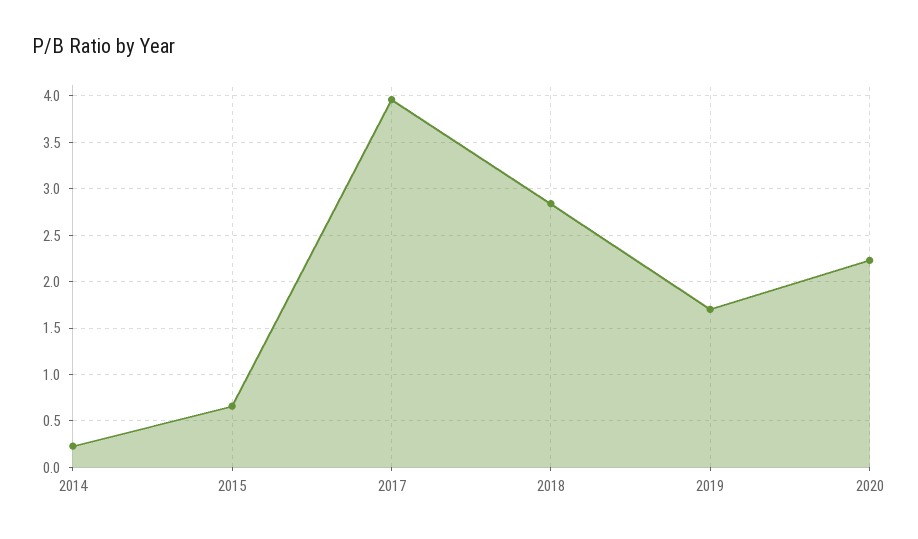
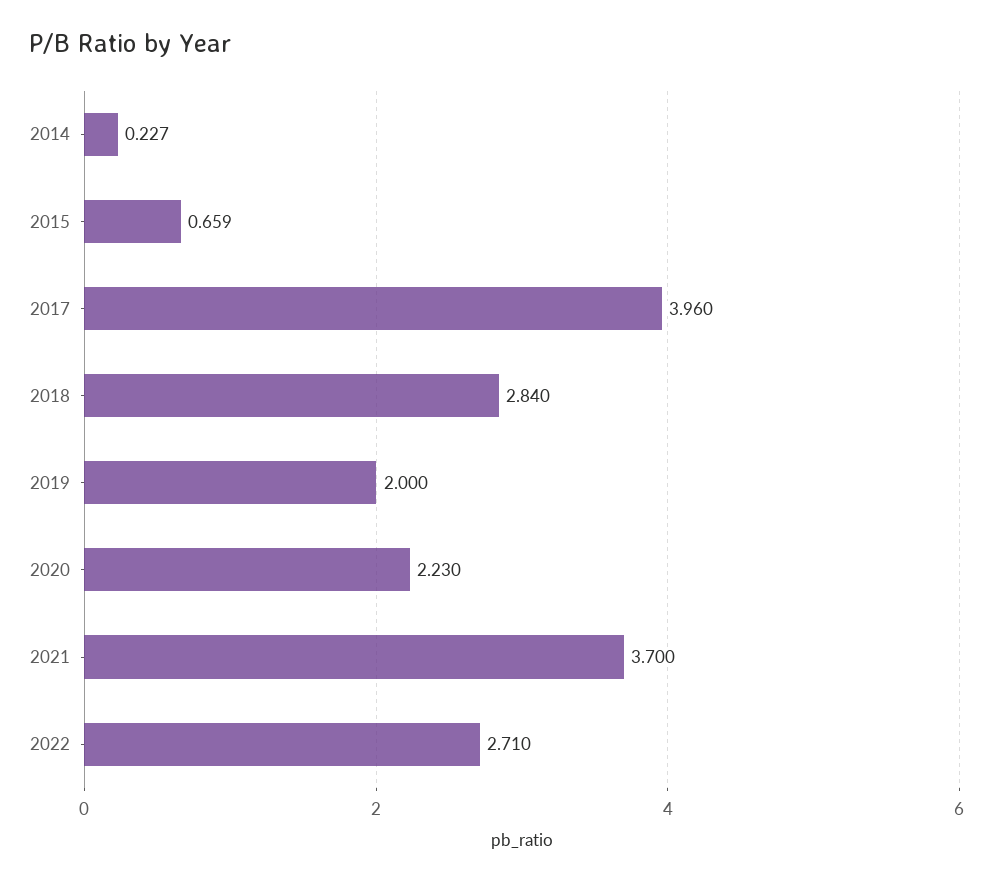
2019: 1.7 -> 2
2021: none -> 3.7
2022: none -> 2.71

